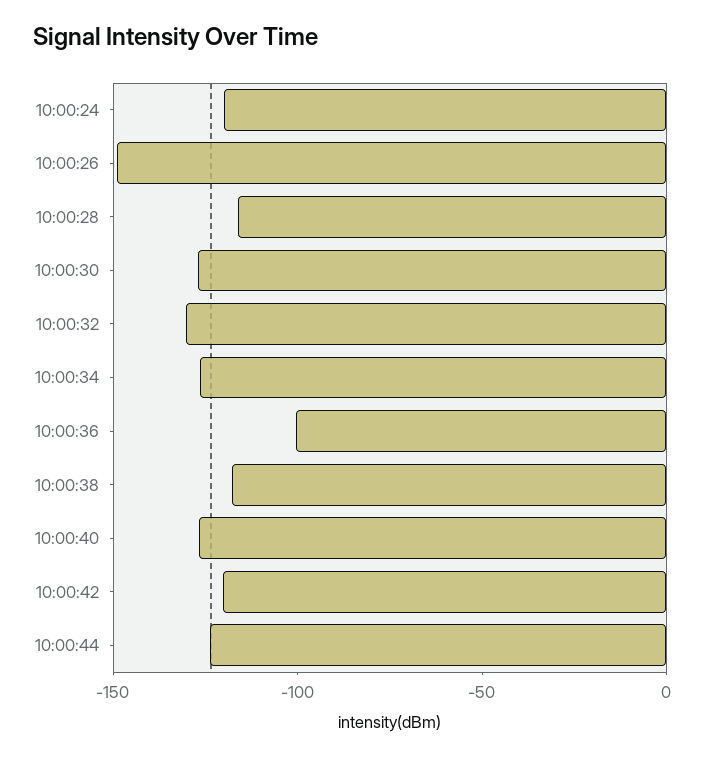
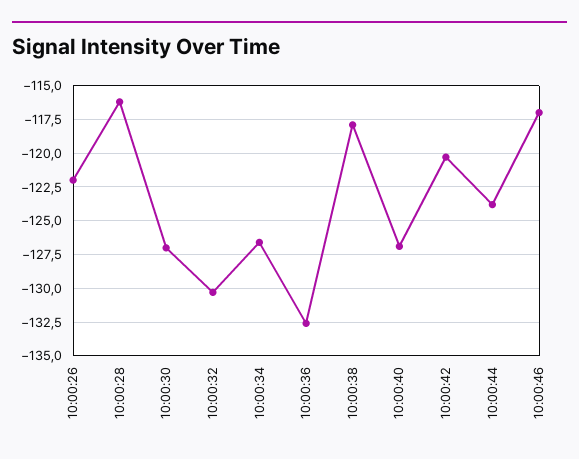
10:00:24: -120 -> none
10:00:26: -150 -> -122
10:00:36: -100 -> -132.5
10:00:46: none -> -117

